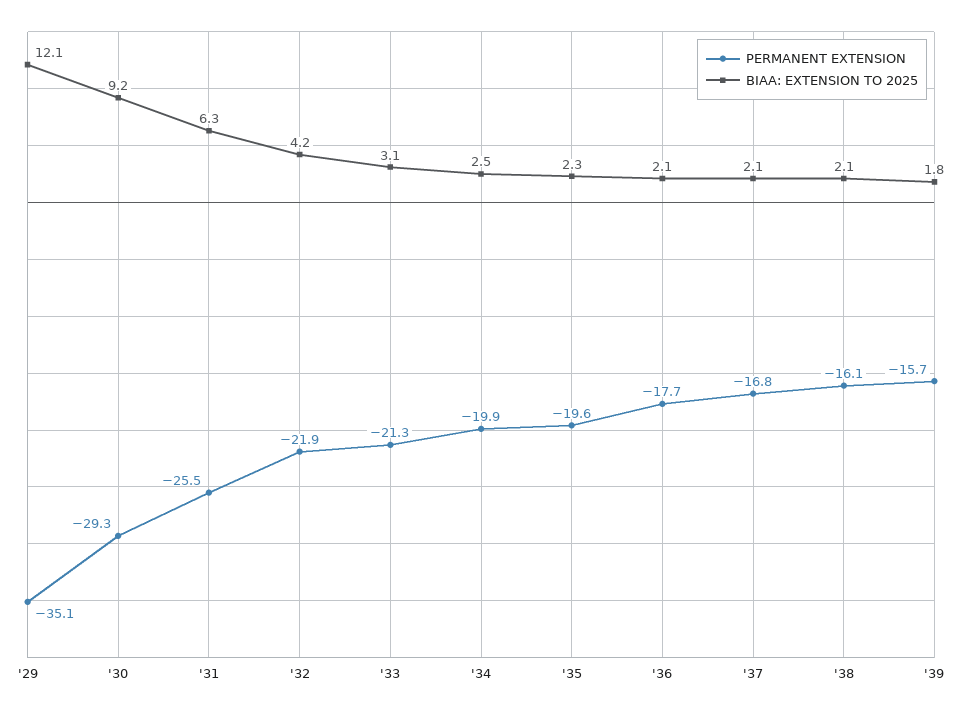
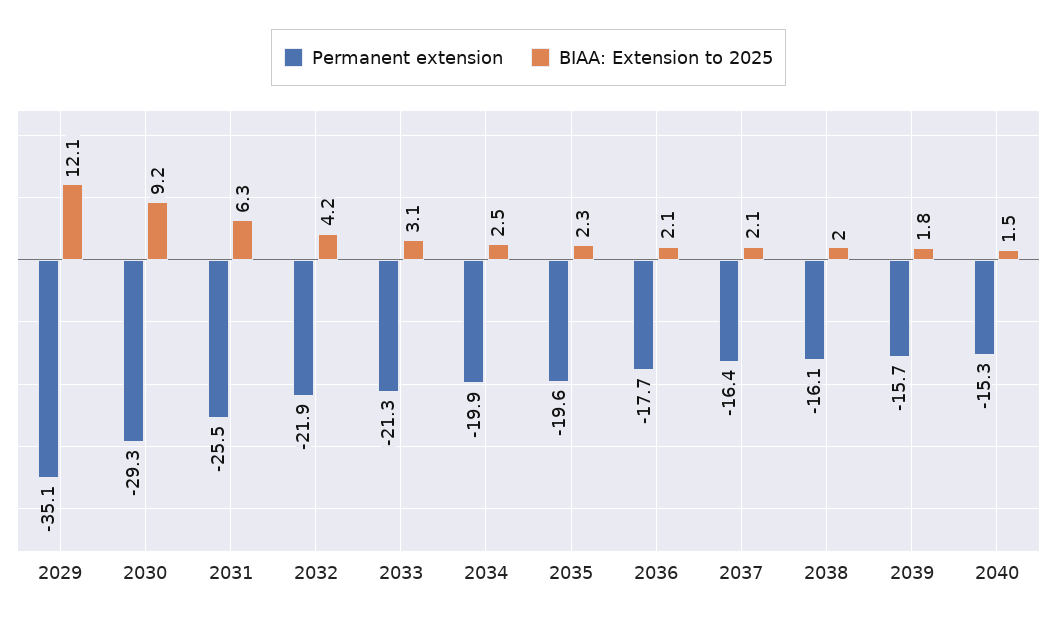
PERMANENT EXTENSION, '37: -16.8 -> -16.4
BIAA: EXTENSION TO 2025, '38: 2.1 -> 2
PERMANENT EXTENSION, 2040: none -> -15.3
BIAA: EXTENSION TO 2025, 2040: none -> 1.5

